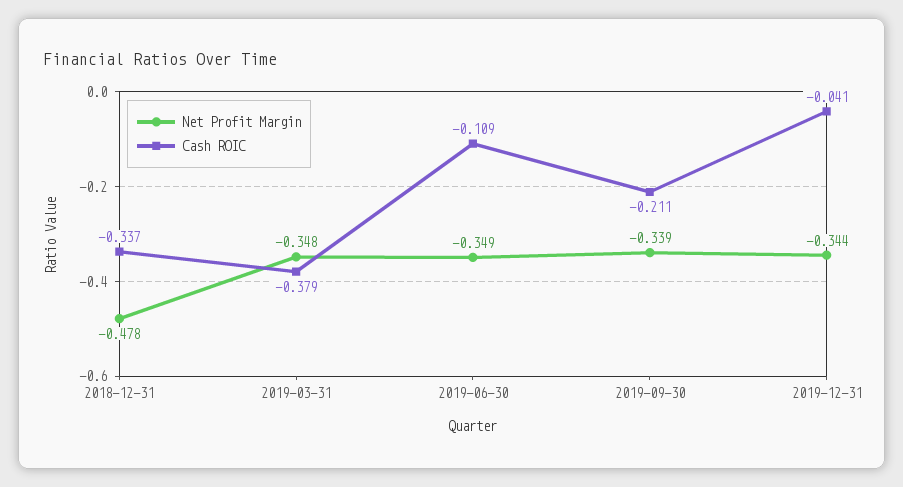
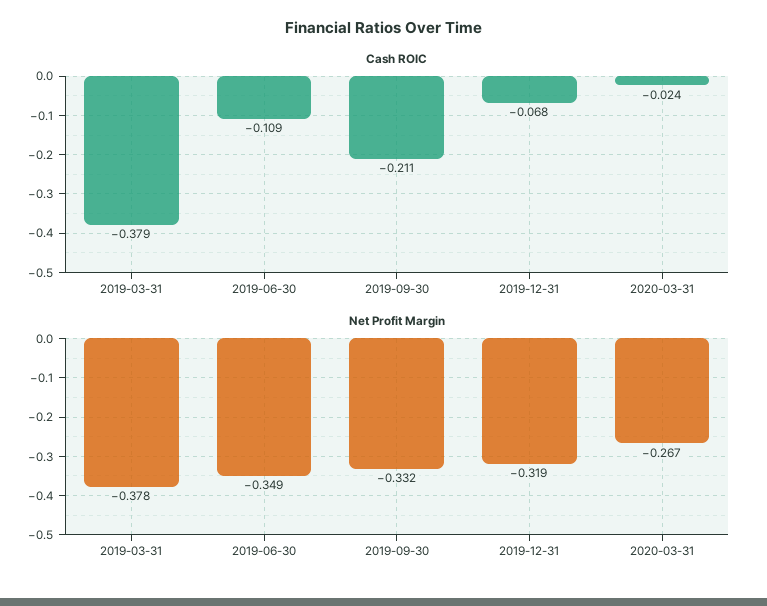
Net Profit Margin, 2018-12-31: -0.478 -> none
Cash ROIC, 2018-12-31: -0.337 -> none
Net Profit Margin, 2019-03-31: -0.348 -> -0.378
Net Profit Margin, 2019-09-30: -0.339 -> -0.332
Net Profit Margin, 2019-12-31: -0.344 -> -0.319
Cash ROIC, 2019-12-31: -0.041 -> -0.068
Cash ROIC, 2020-03-31: none -> -0.024
Net Profit Margin, 2020-03-31: none -> -0.267

